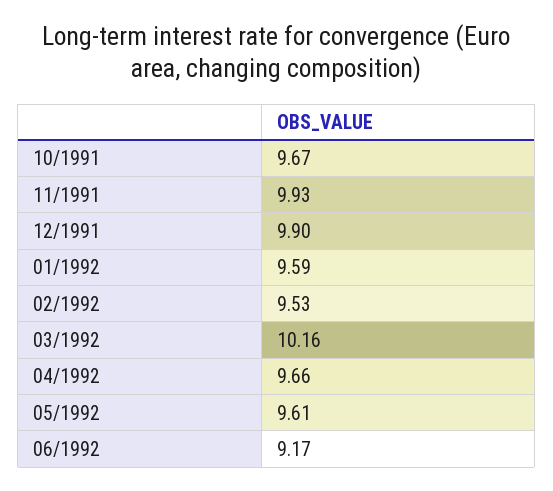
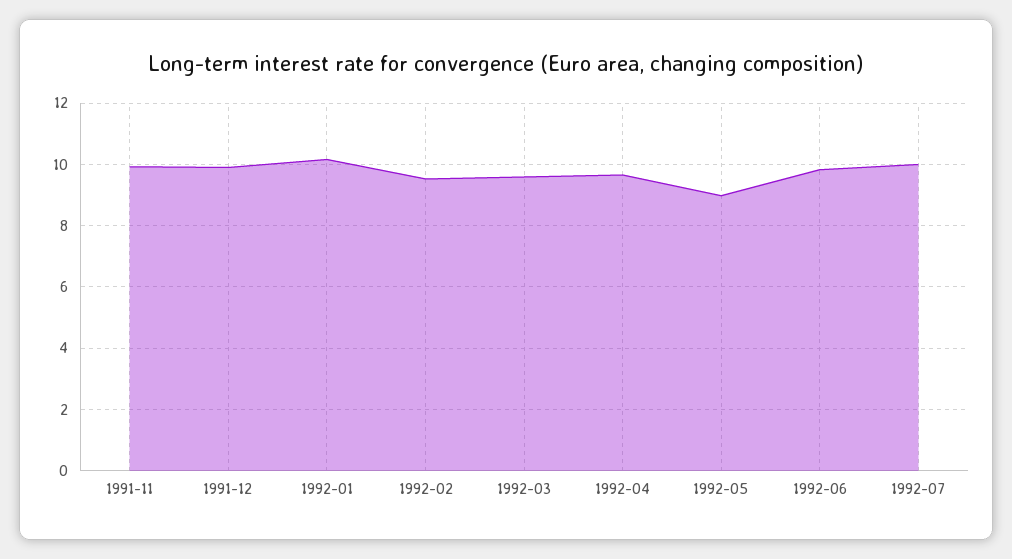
10/1991: 9.67 -> none
01/1992: 9.59 -> 10.2
03/1992: 10.16 -> 9.6
05/1992: 9.61 -> 9
06/1992: 9.17 -> 9.8
1992-07: none -> 10

